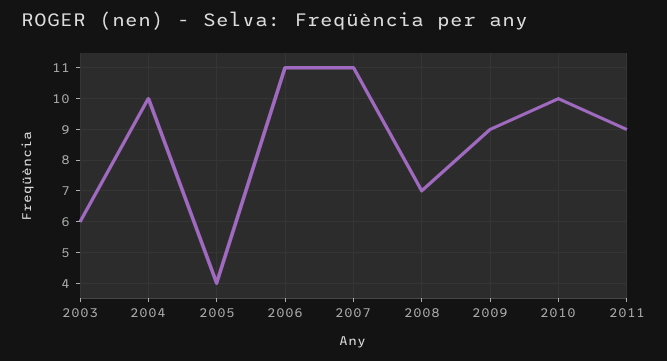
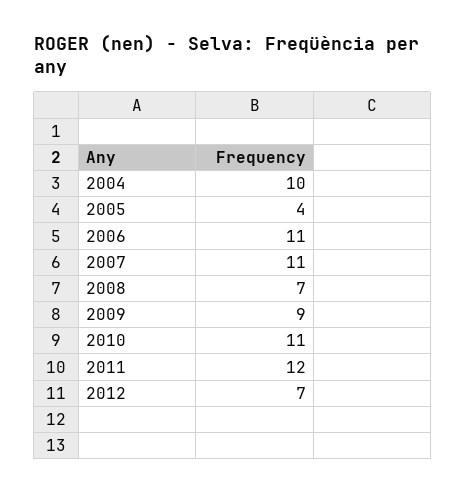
2003: 6 -> none
2010: 10 -> 11
2011: 9 -> 12
2012: none -> 7

